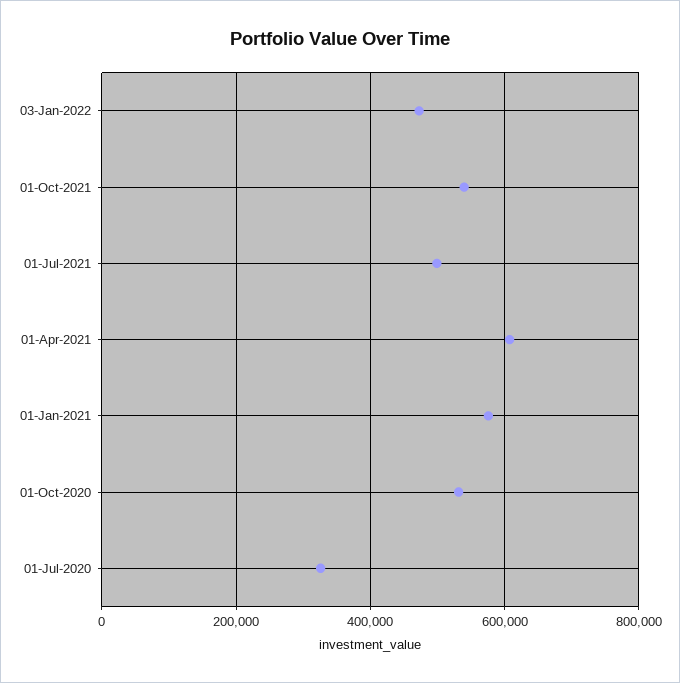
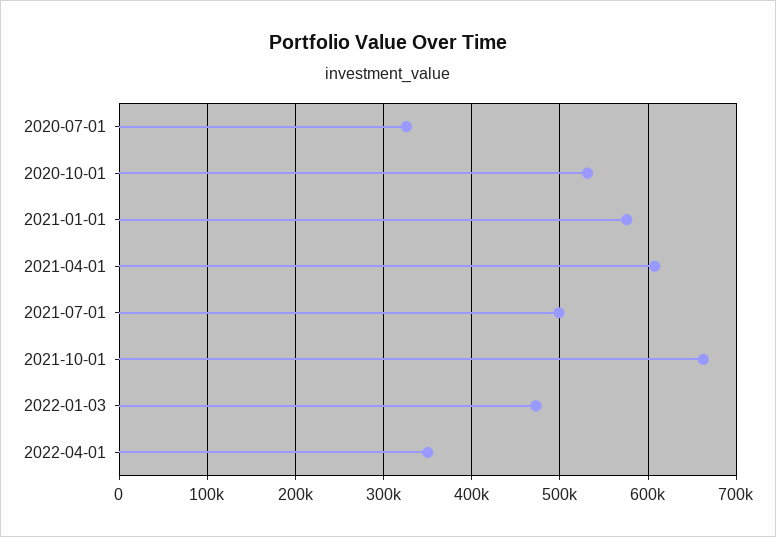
01-Oct-2021: 540000 -> 660000
2022-04-01: none -> 350000

